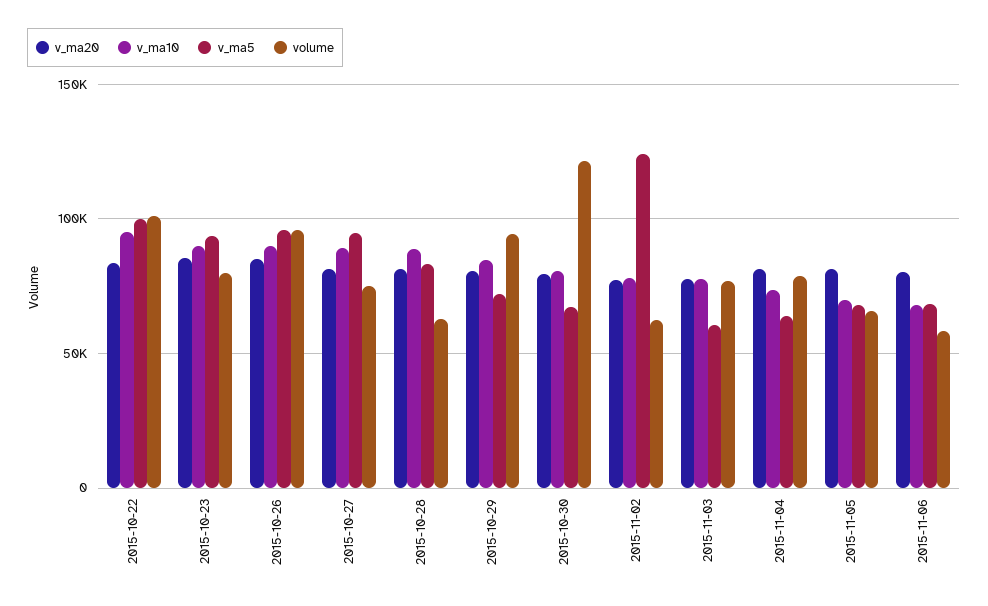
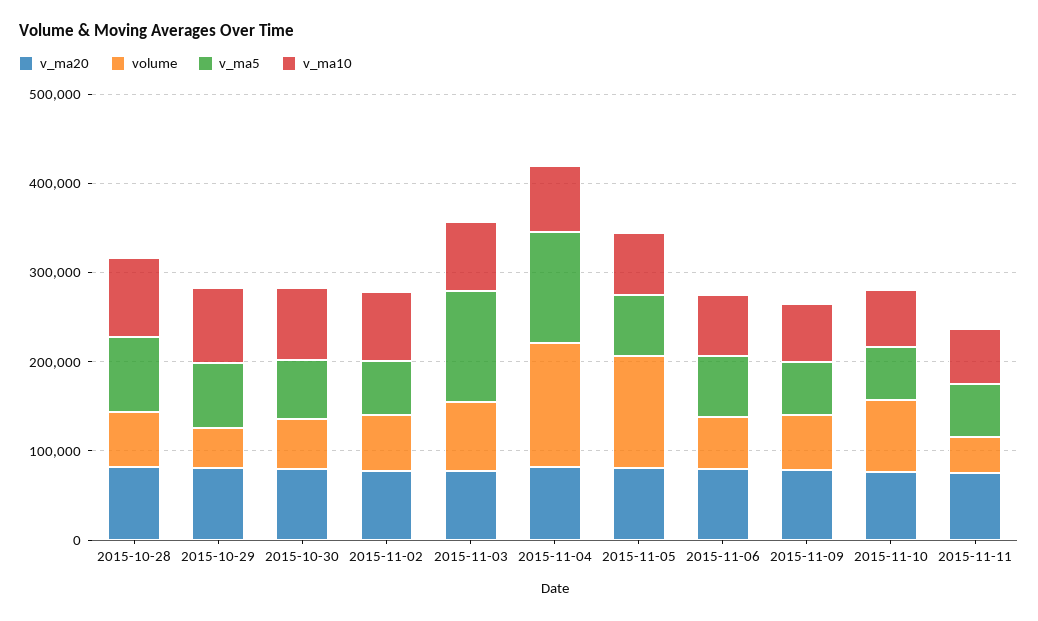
v_ma20, 2015-10-22: 85000 -> none
v_ma10, 2015-10-22: 95000 -> none
v_ma5, 2015-10-22: 100000 -> none
volume, 2015-10-22: 100000 -> none
v_ma20, 2015-10-23: 85000 -> none
v_ma10, 2015-10-23: 90000 -> none
v_ma5, 2015-10-23: 95000 -> none
volume, 2015-10-23: 80000 -> none
v_ma20, 2015-10-26: 85000 -> none
v_ma10, 2015-10-26: 90000 -> none
v_ma5, 2015-10-26: 95000 -> none
volume, 2015-10-26: 95000 -> none
v_ma20, 2015-10-27: 80000 -> none
v_ma10, 2015-10-27: 90000 -> none
v_ma5, 2015-10-27: 95000 -> none
volume, 2015-10-27: 75000 -> none
volume, 2015-10-29: 95000 -> 40000
volume, 2015-10-30: 120000 -> 60000
v_ma5, 2015-11-02: 125000 -> 60000
v_ma5, 2015-11-03: 60000 -> 120000
v_ma5, 2015-11-04: 65000 -> 120000
volume, 2015-11-04: 80000 -> 140000
volume, 2015-11-05: 65000 -> 120000
v_ma20, 2015-11-09: none -> 80000
volume, 2015-11-09: none -> 60000
v_ma5, 2015-11-09: none -> 60000
v_ma10, 2015-11-09: none -> 60000
v_ma20, 2015-11-10: none -> 80000
volume, 2015-11-10: none -> 80000
v_ma5, 2015-11-10: none -> 60000
v_ma10, 2015-11-10: none -> 60000
v_ma20, 2015-11-11: none -> 80000
volume, 2015-11-11: none -> 40000
v_ma5, 2015-11-11: none -> 60000
v_ma10, 2015-11-11: none -> 60000

